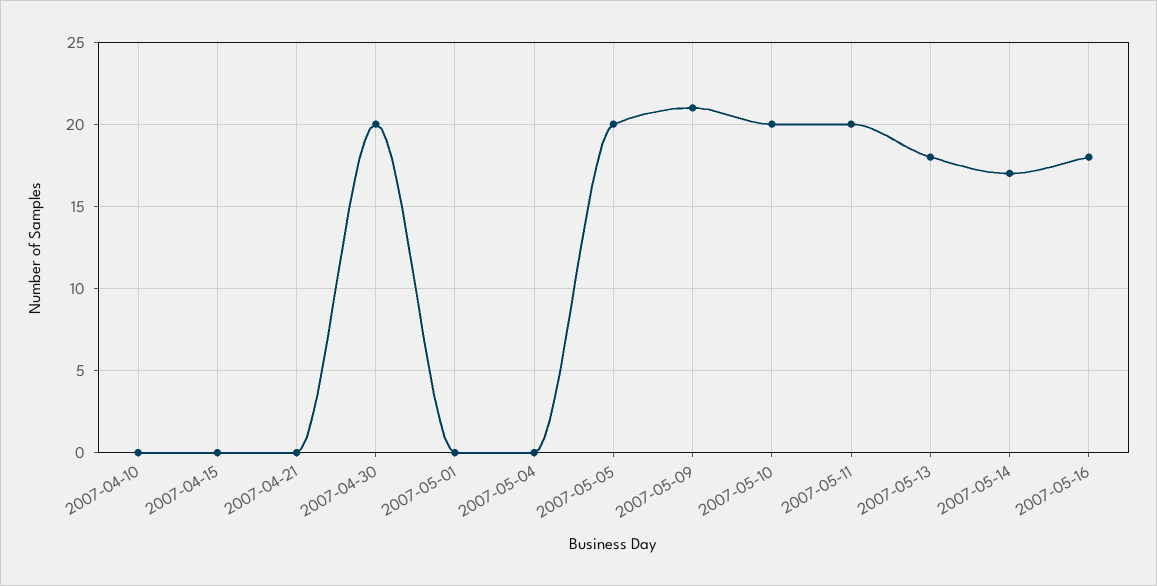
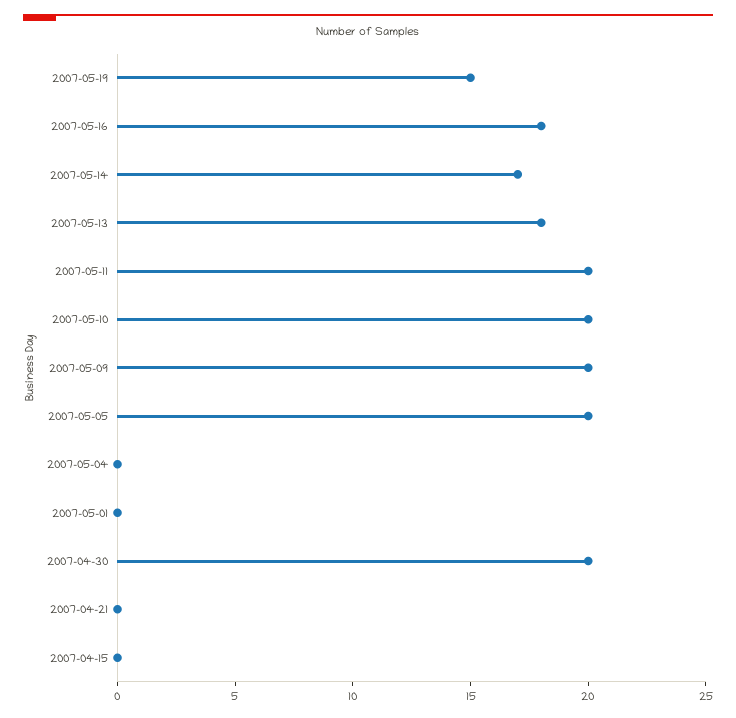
2007-04-10: 0 -> none
2007-05-09: 21 -> 20
2007-05-19: none -> 15

